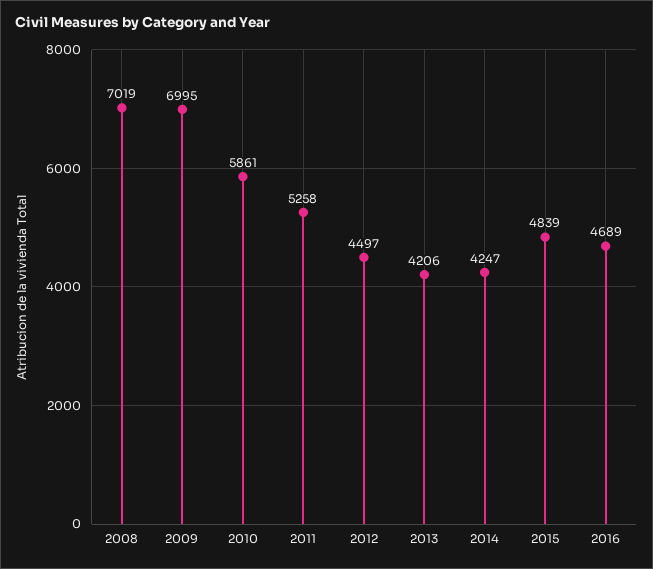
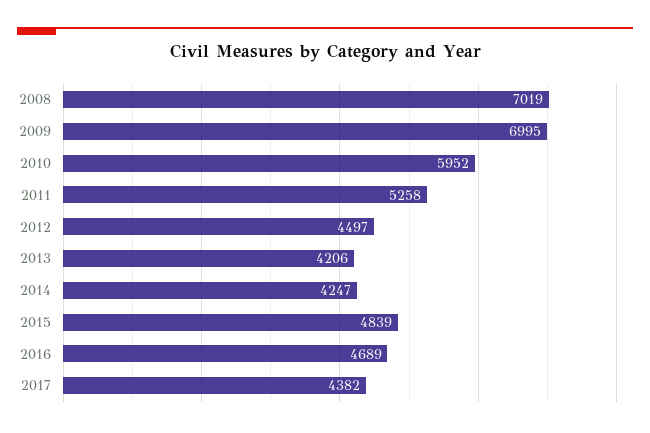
2010: 5861 -> 5952
2017: none -> 4382

